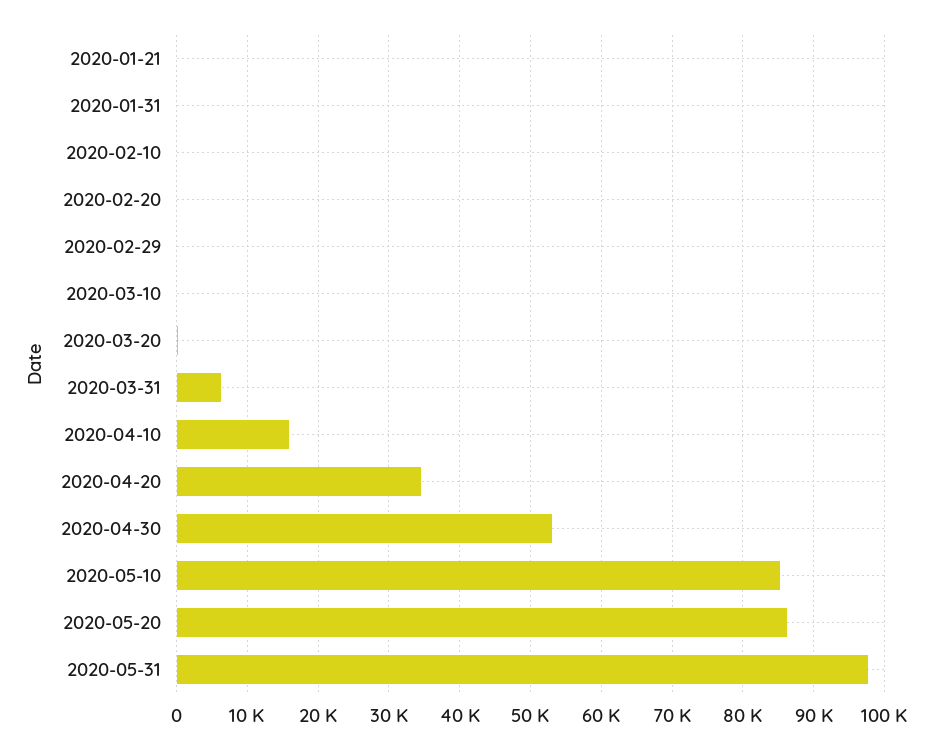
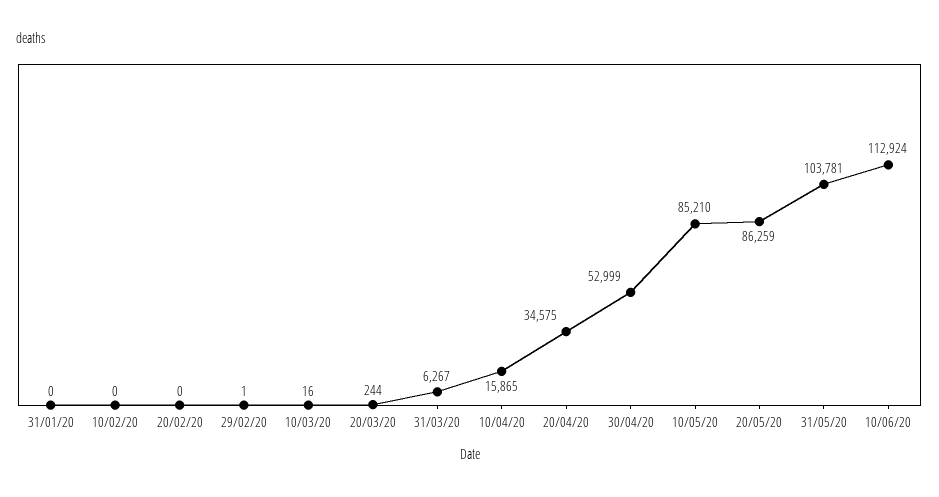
2020-01-21: 0 -> none
2020-05-31: 98000 -> 103781
10/06/20: none -> 112924

